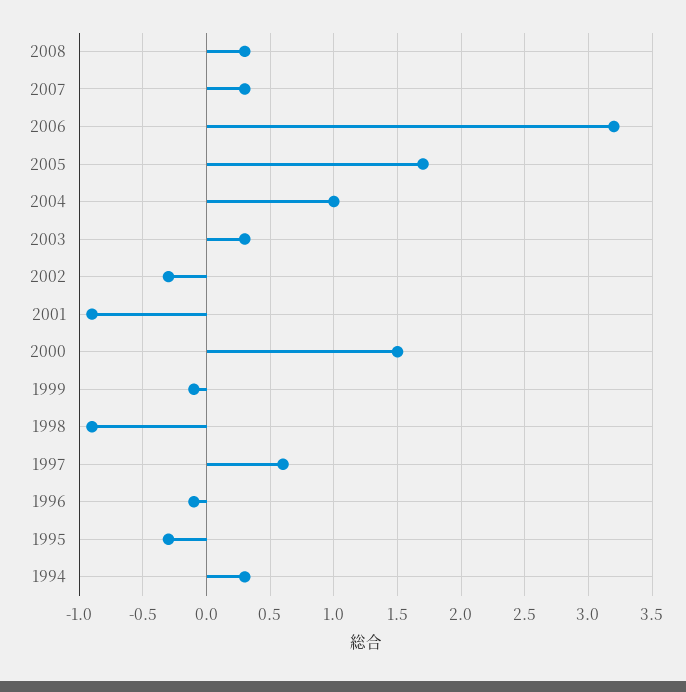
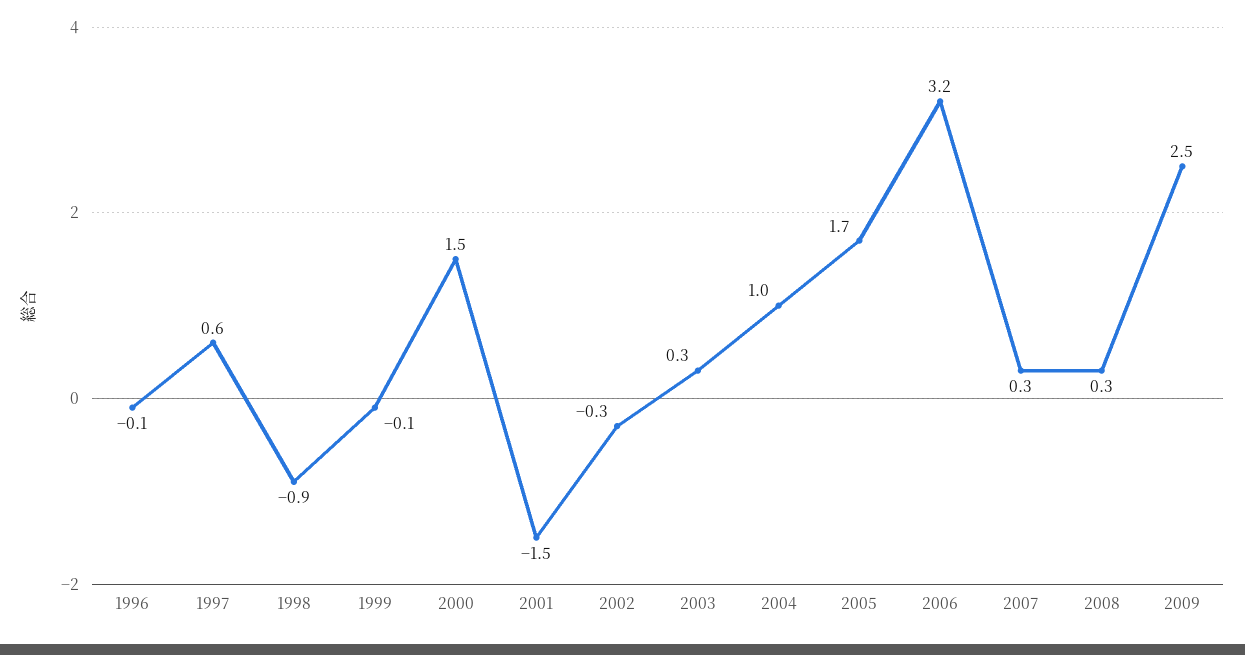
2001: -0.9 -> -1.5
1995: -0.3 -> none
1994: 0.3 -> none
2009: none -> 2.5

